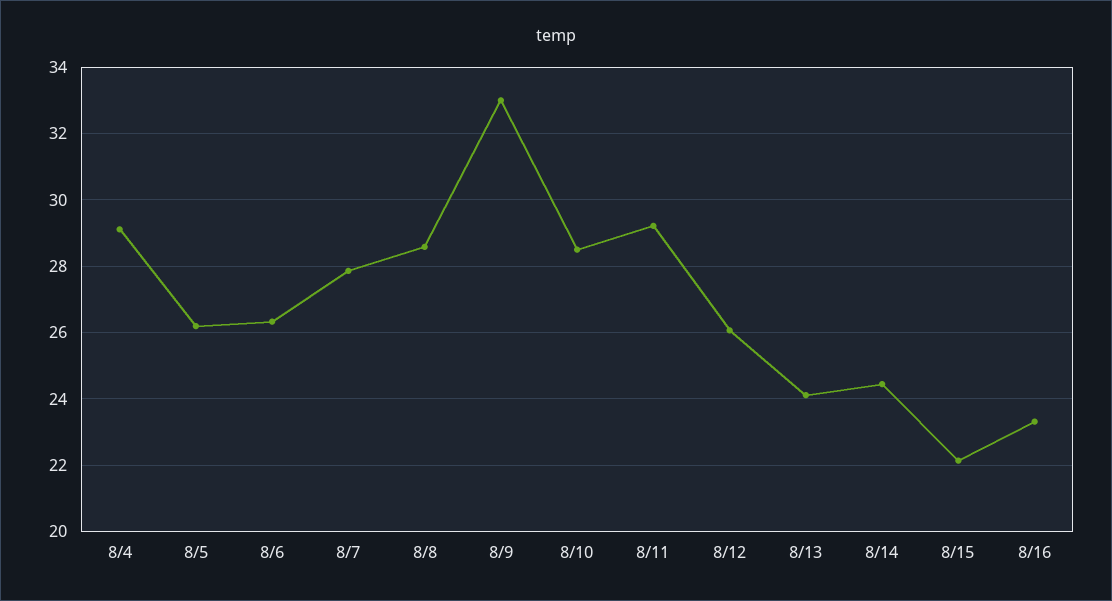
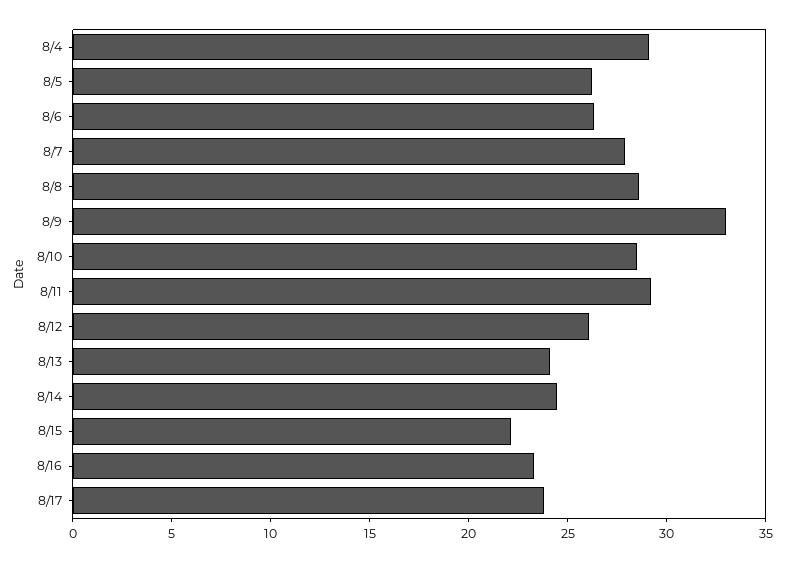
8/17: none -> 24

